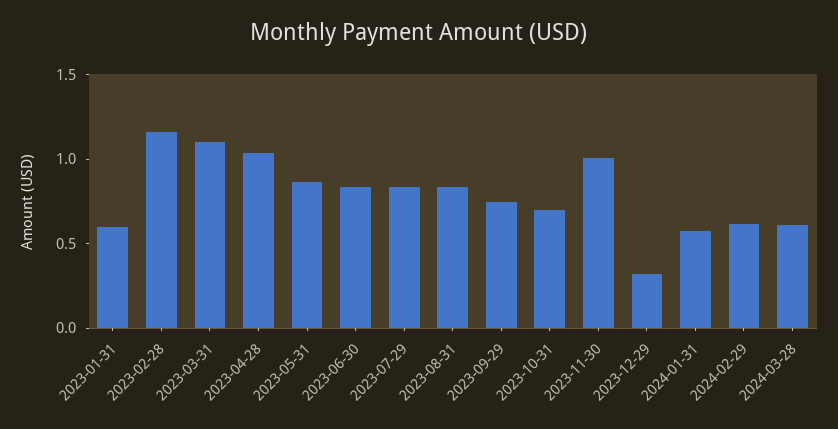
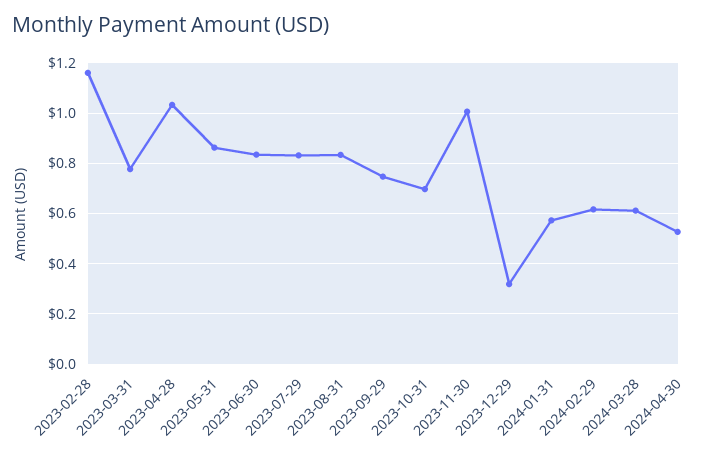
2023-01-31: 0.6 -> none
2023-03-31: 1.1 -> 0.775
2024-04-30: none -> 0.525

